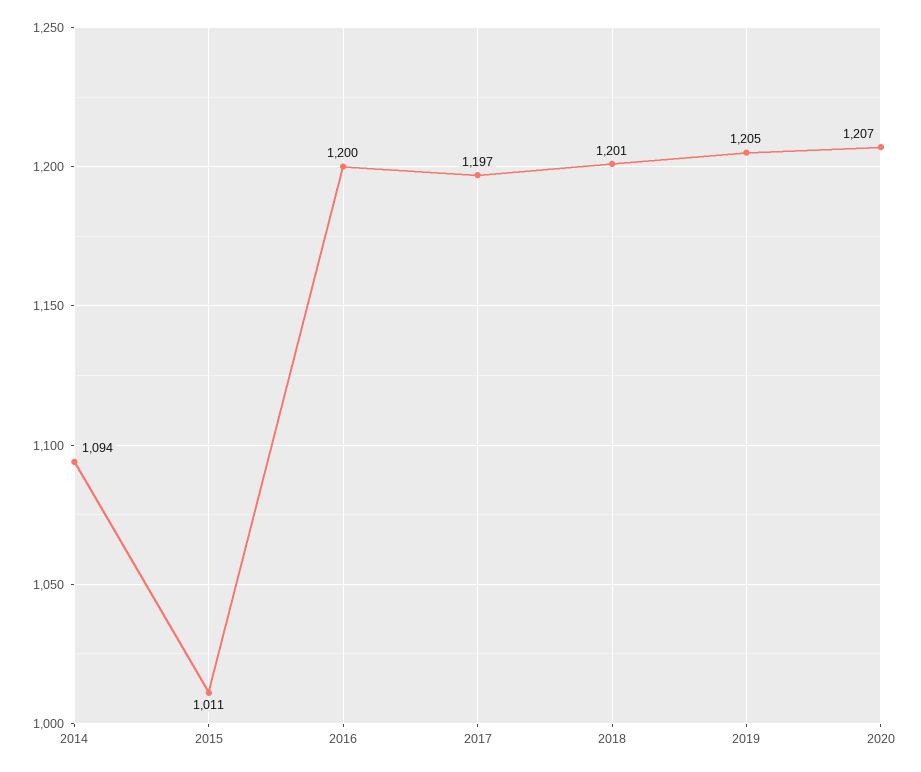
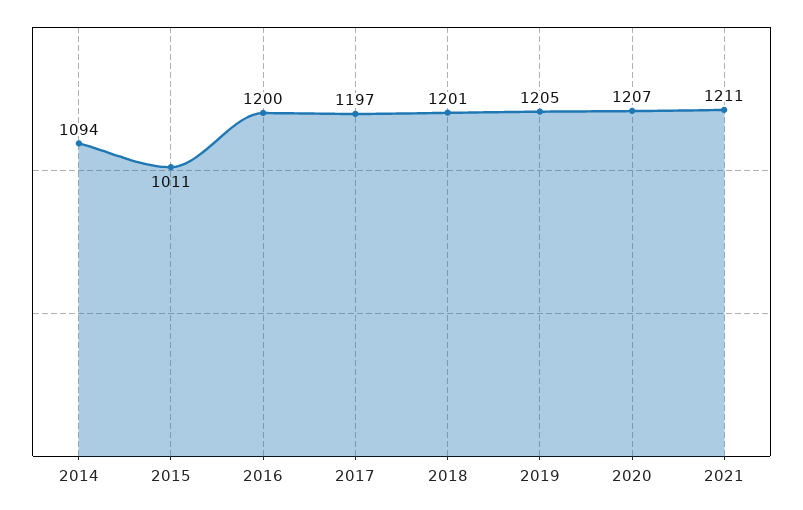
2021: none -> 1211

